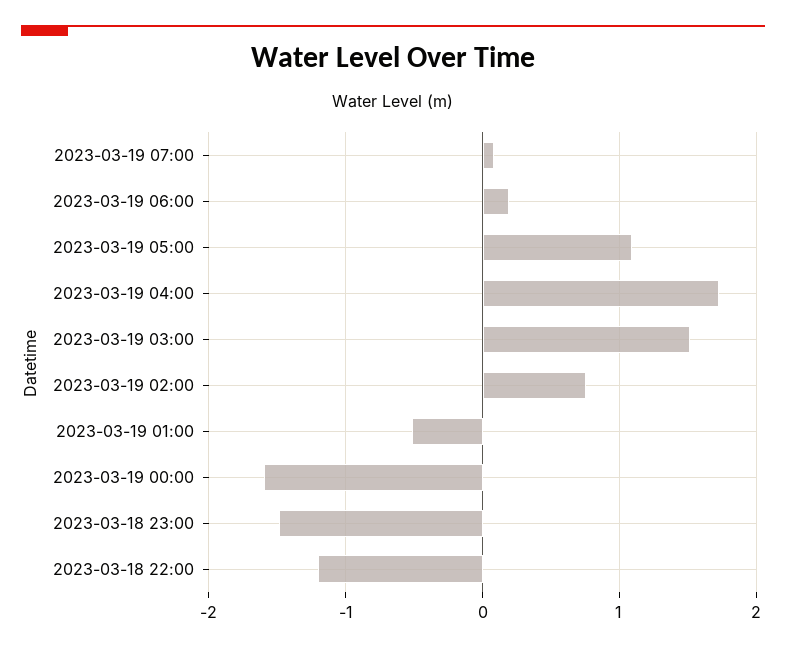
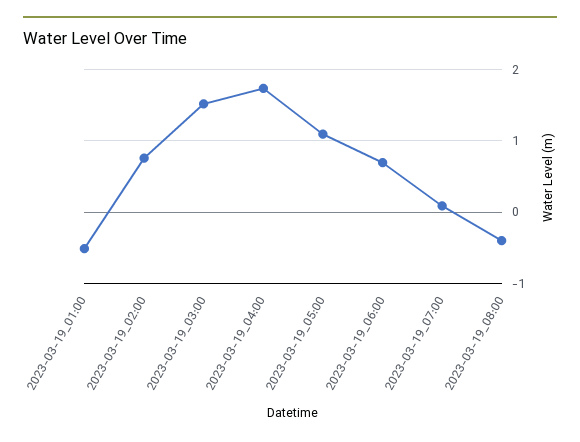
2023-03-19 06:00: 0.2 -> 0.7
2023-03-19 00:00: -1.6 -> none
2023-03-18 23:00: -1.5 -> none
2023-03-18 22:00: -1.2 -> none
2023-03-19_08:00: none -> -0.4

